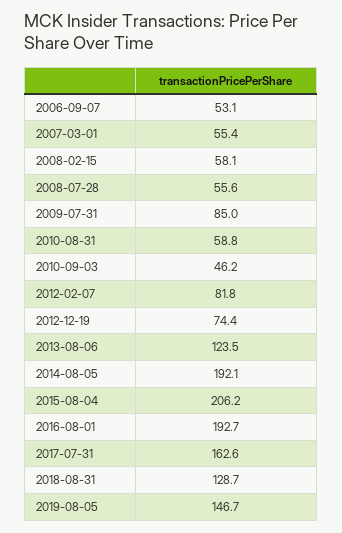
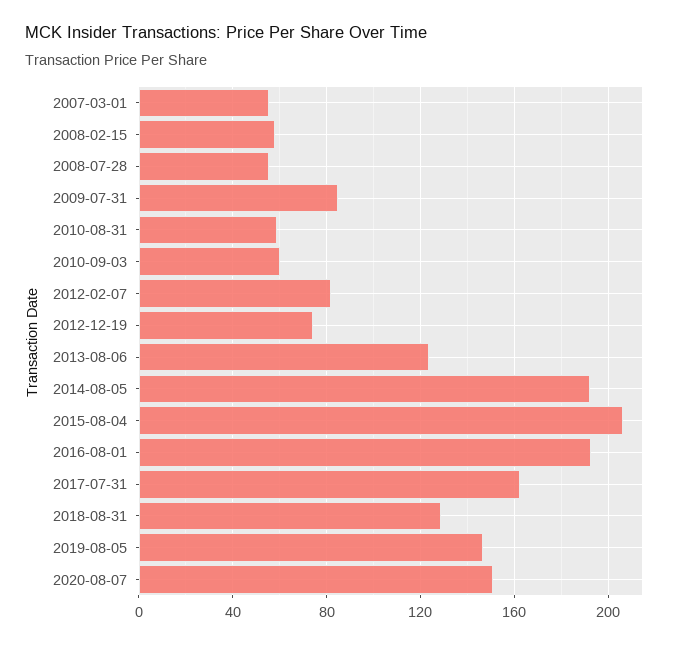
2006-09-07: 53.1 -> none
2010-09-03: 46.2 -> 60
2020-08-07: none -> 150

